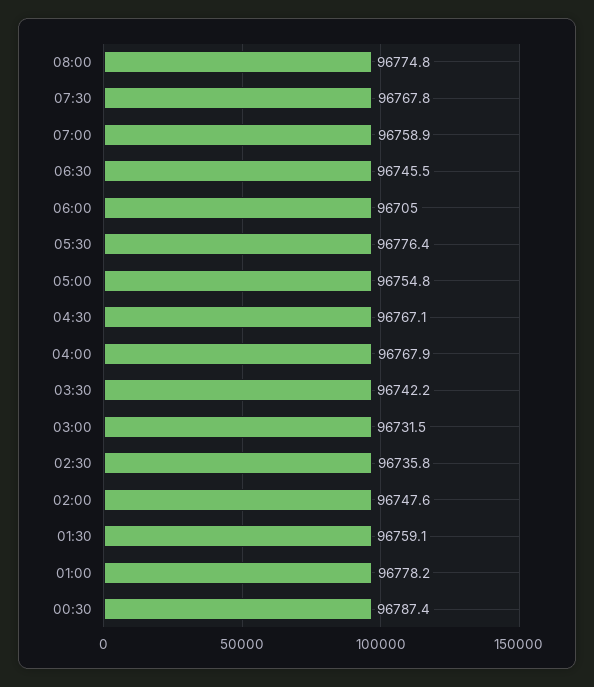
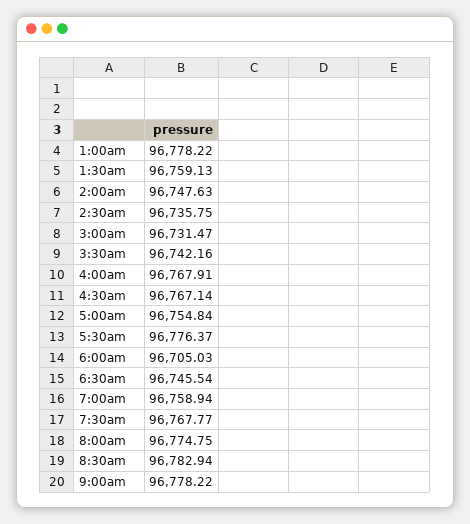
00:30: 96787.4 -> none
8:30am: none -> 96782.94
9:00am: none -> 96778.22

